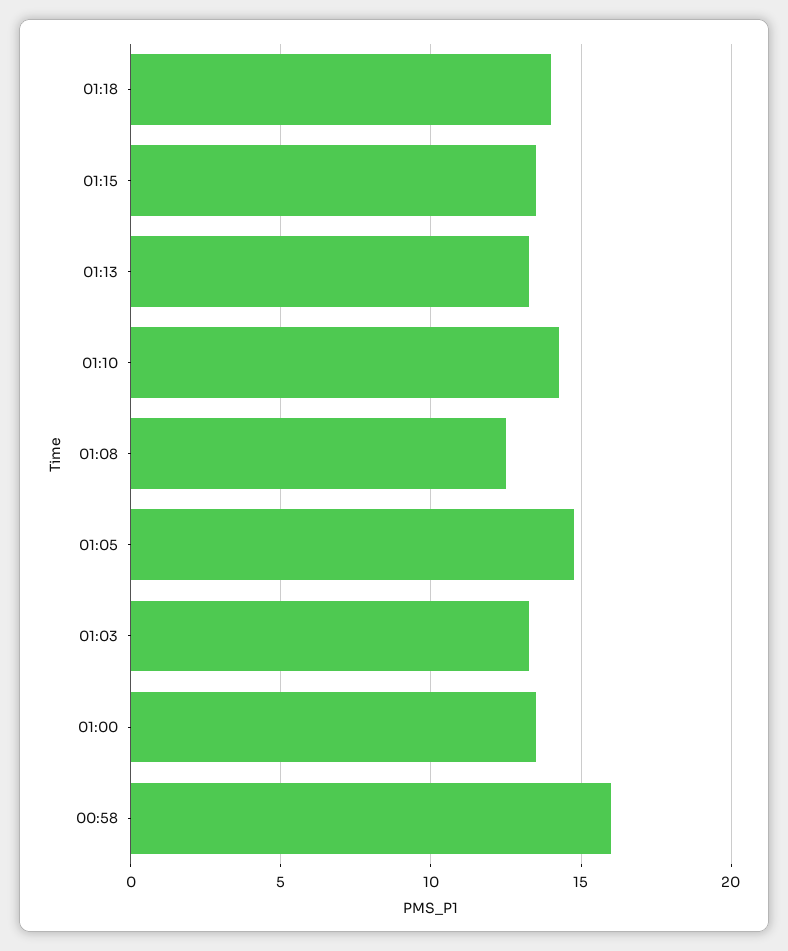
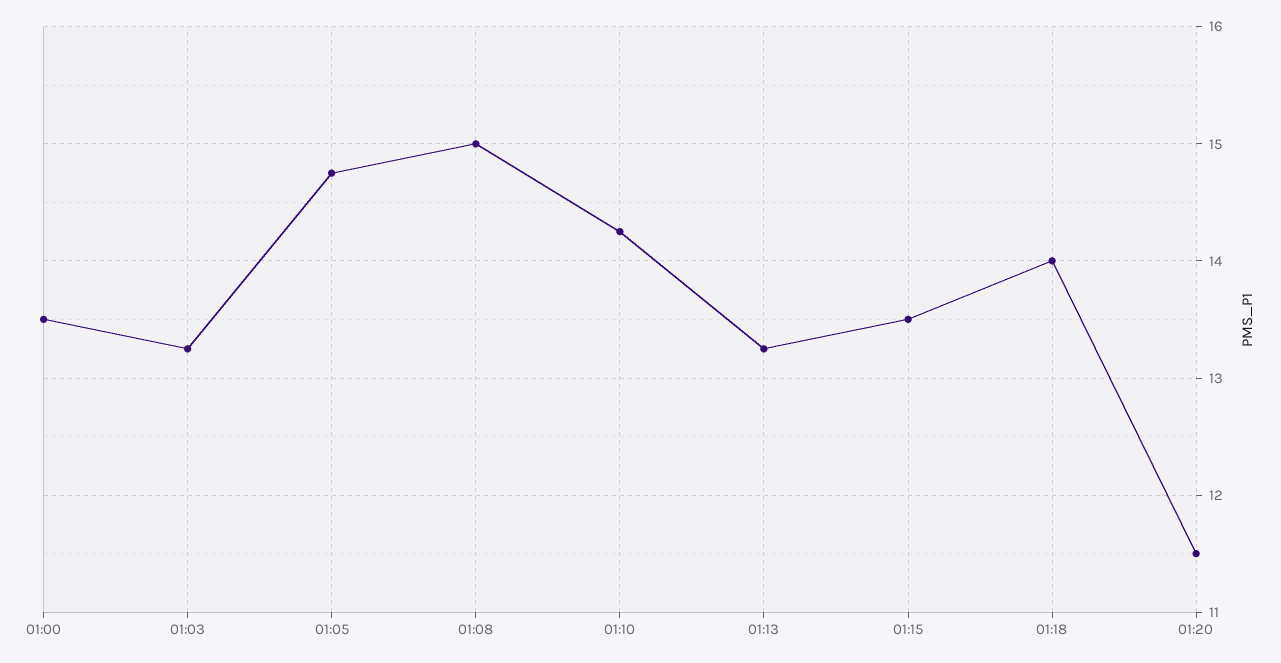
01:08: 12.5 -> 15
00:58: 16 -> none
01:20: none -> 11.5

